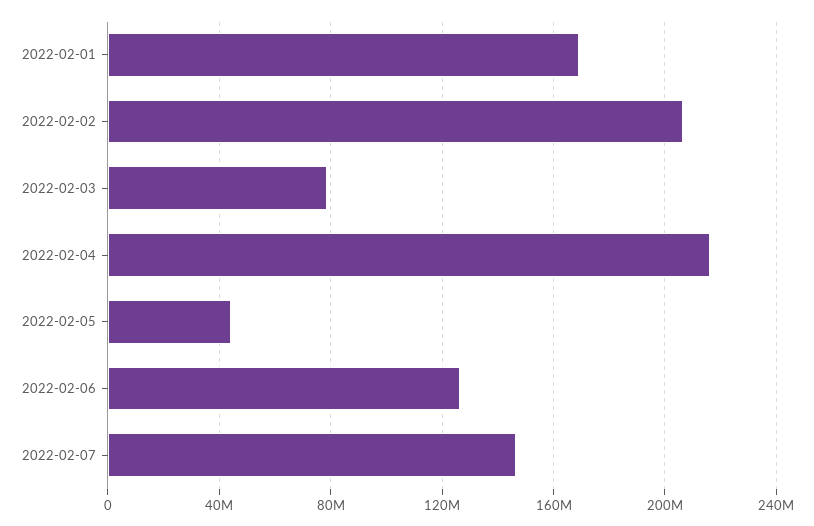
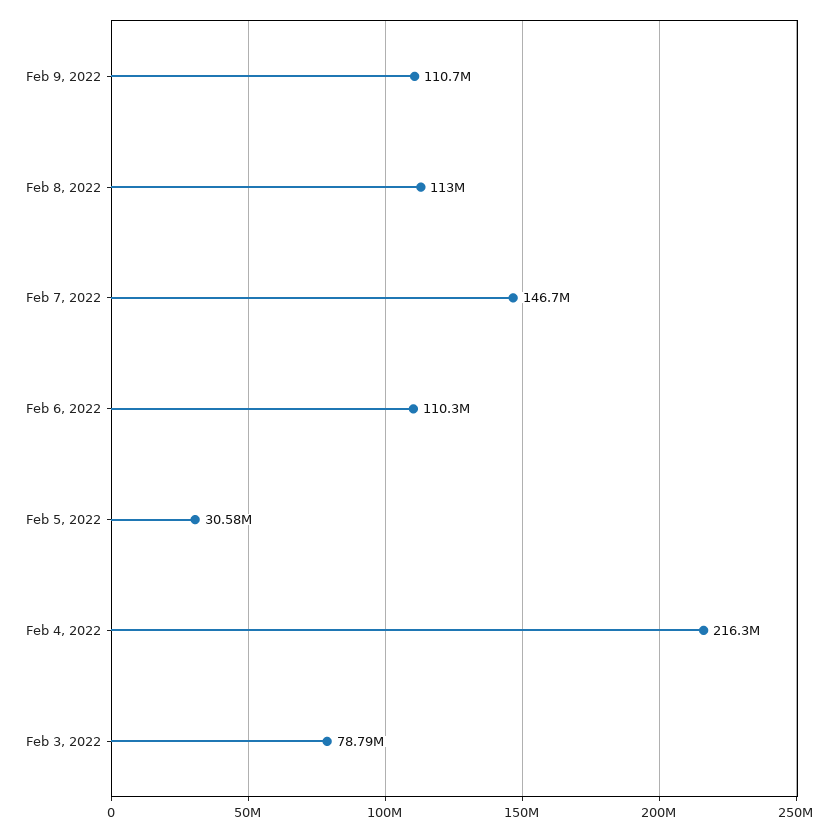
2022-02-01: 170000000 -> none
2022-02-02: 205000000 -> none
2022-02-05: 45000000 -> 30580000
2022-02-06: 125000000 -> 110300000
Feb 9, 2022: none -> 110700000
Feb 8, 2022: none -> 113000000

